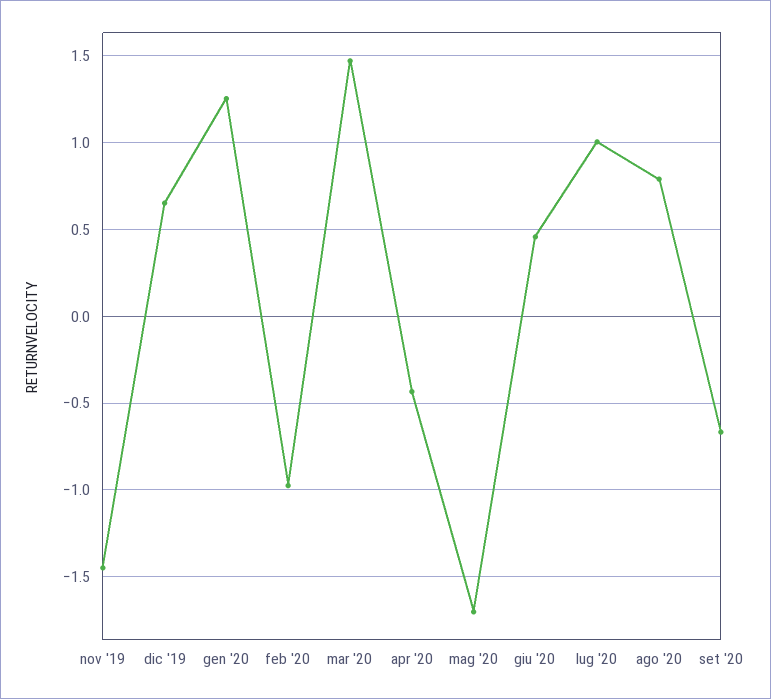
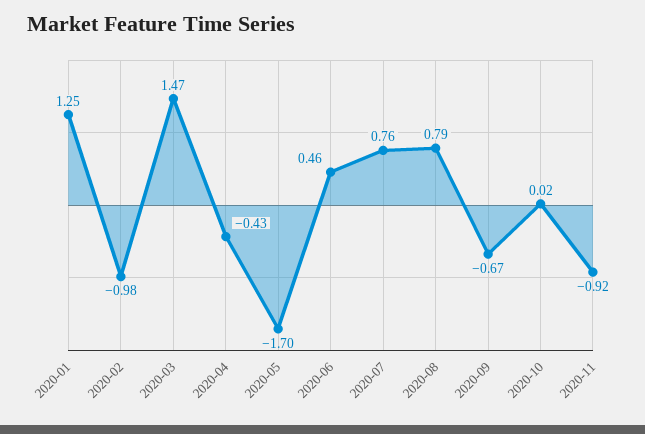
nov '19: -1.45 -> none
dic '19: 0.65 -> none
lug '20: 1 -> 0.76
2020-10: none -> 0.02
2020-11: none -> -0.92

